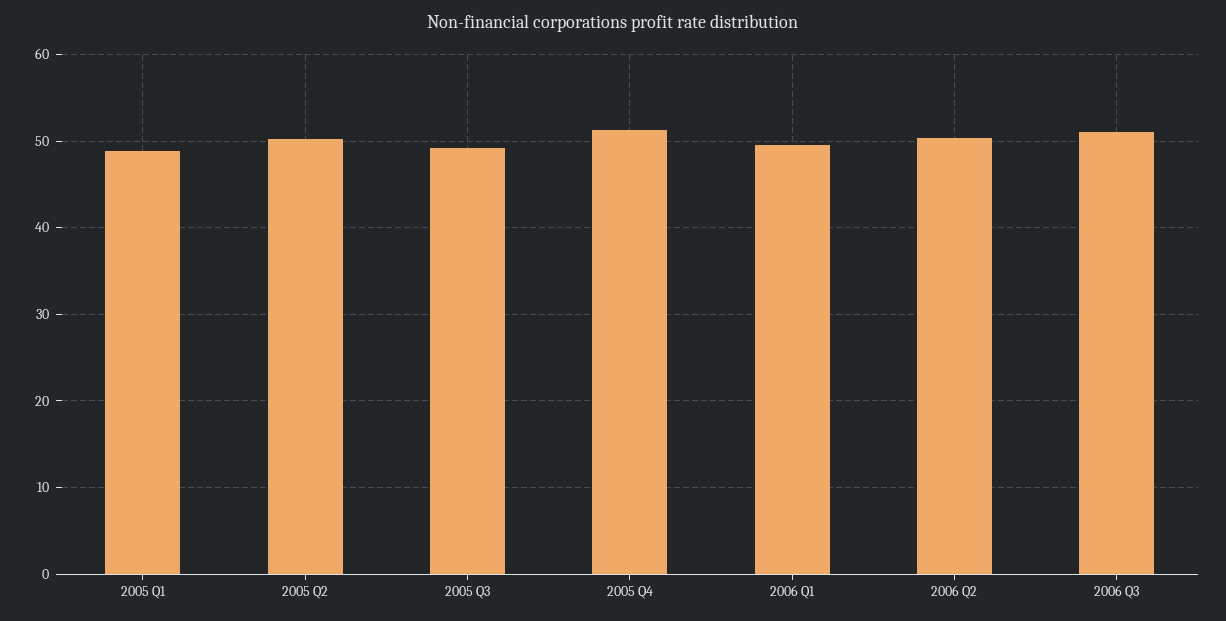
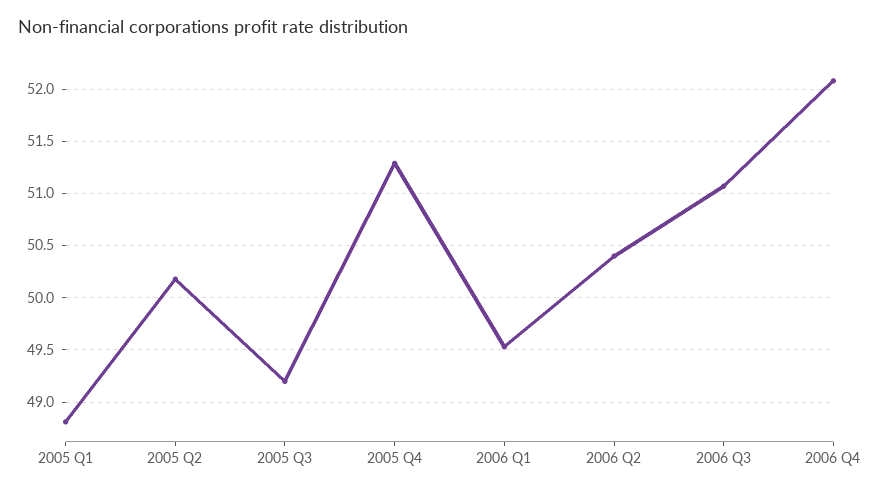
2006 Q4: none -> 52.1

